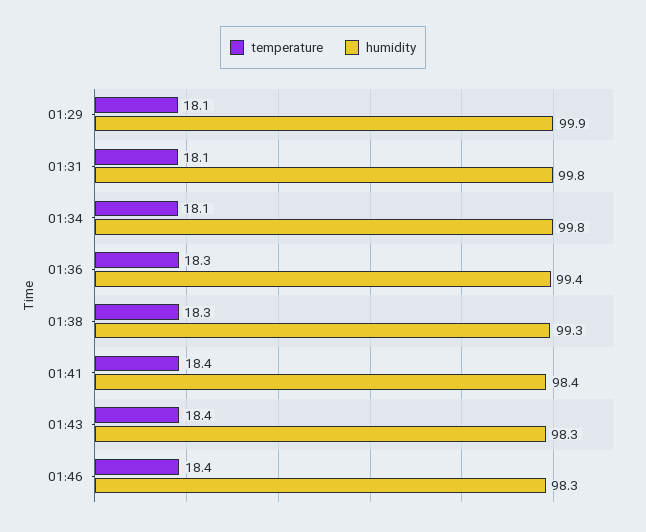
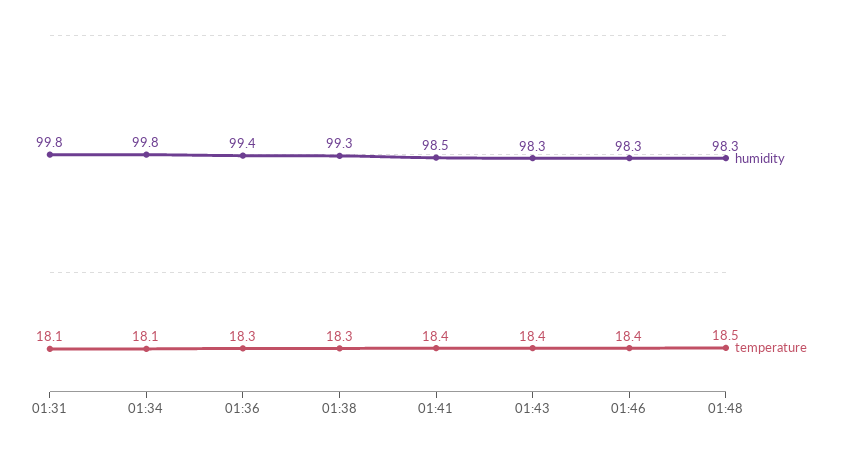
temperature, 01:29: 18.1 -> none
humidity, 01:29: 99.9 -> none
humidity, 01:41: 98.4 -> 98.5
humidity, 01:48: none -> 98.3
temperature, 01:48: none -> 18.5

